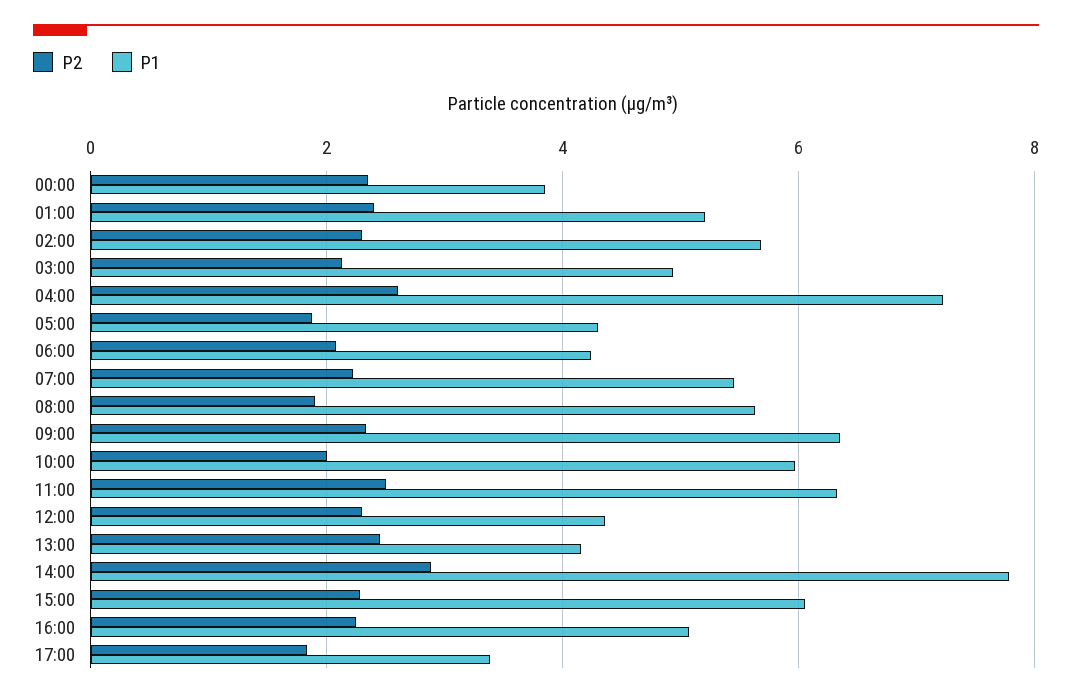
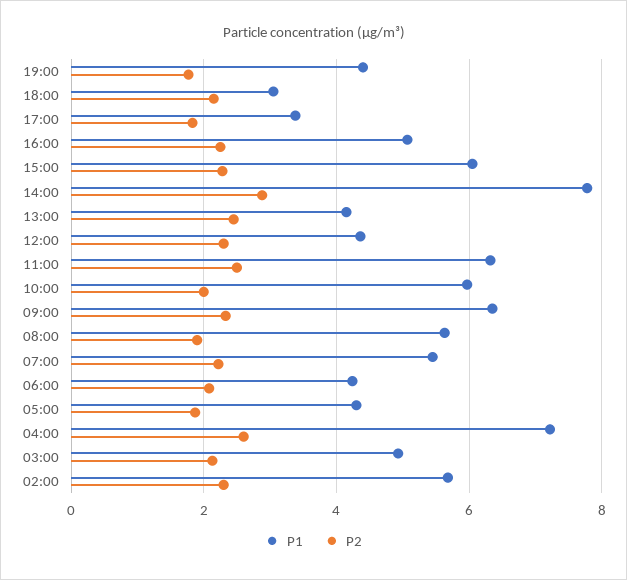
P2, 00:00: 2.4 -> none
P1, 00:00: 3.8 -> none
P2, 01:00: 2.4 -> none
P1, 01:00: 5.2 -> none
P1, 19:00: none -> 4.4
P2, 19:00: none -> 1.8
P1, 18:00: none -> 3
P2, 18:00: none -> 2.2

